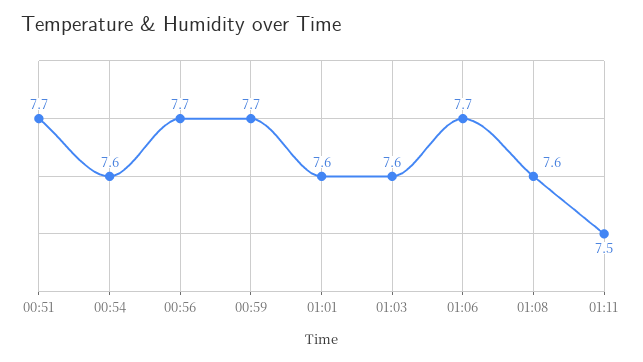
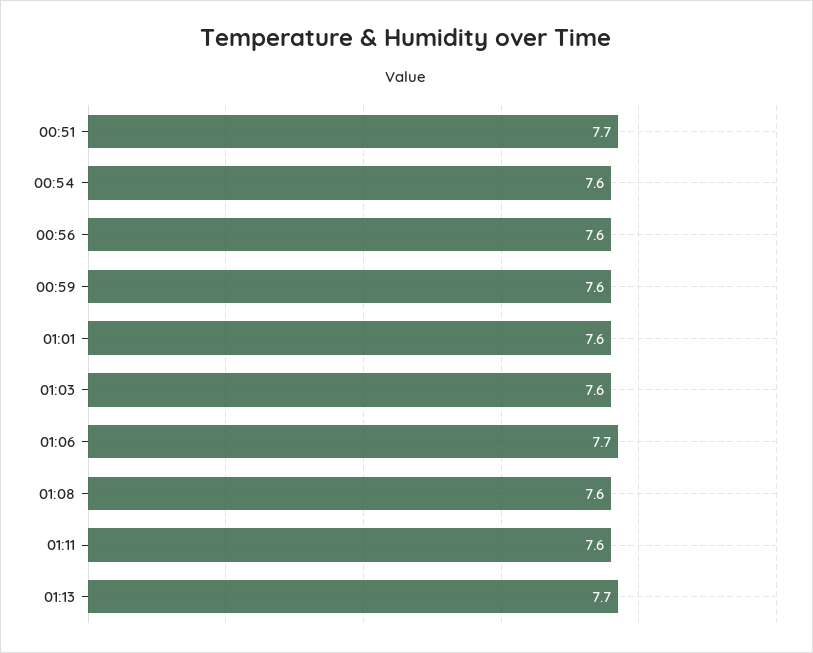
00:56: 7.7 -> 7.6
00:59: 7.7 -> 7.6
01:11: 7.5 -> 7.6
01:13: none -> 7.7

